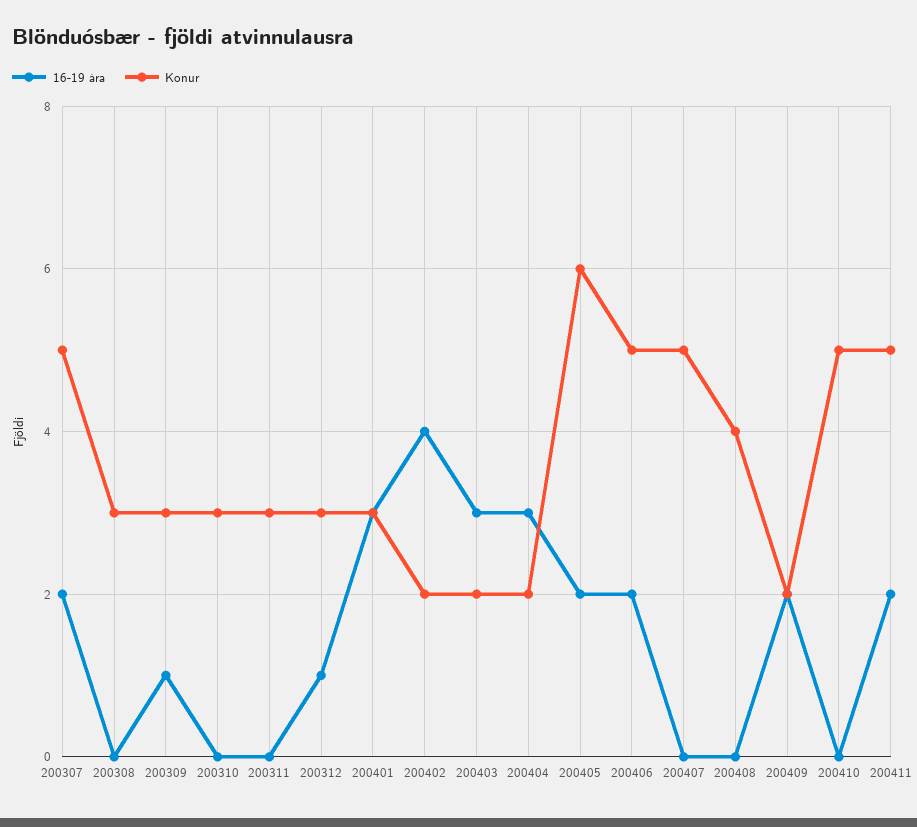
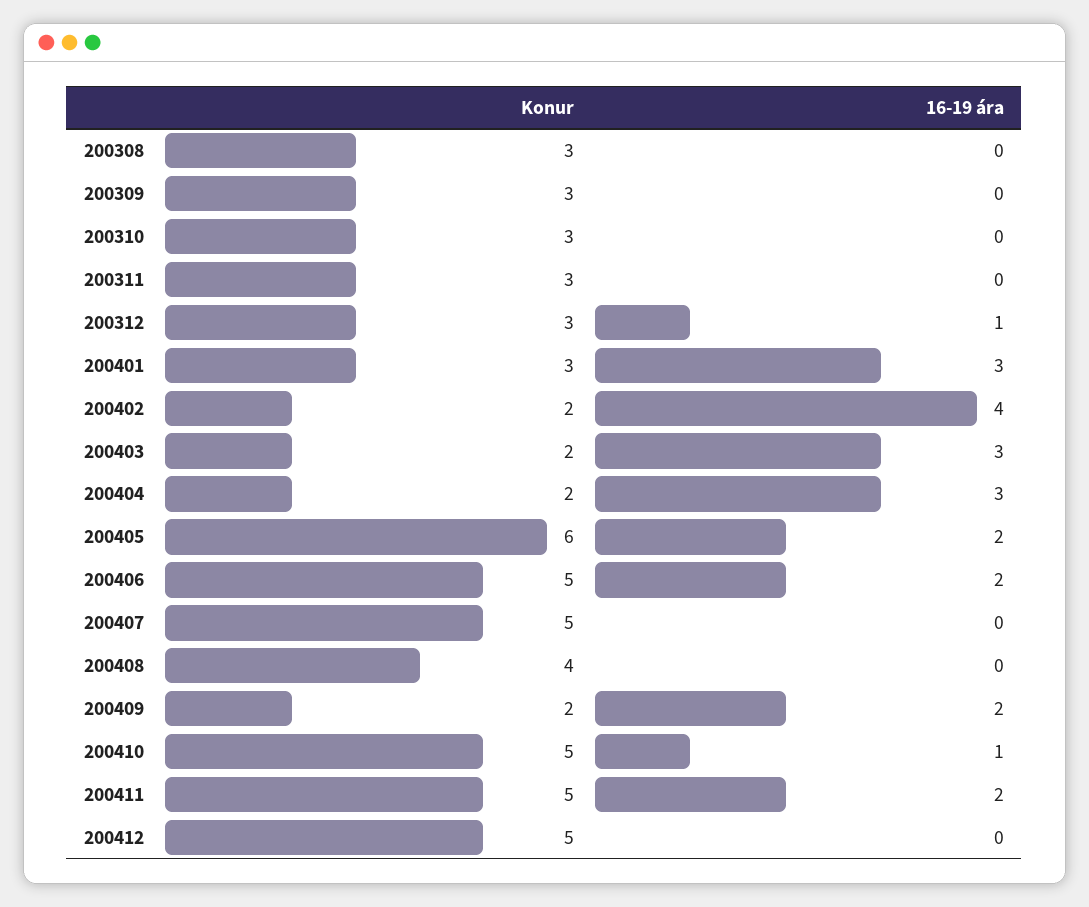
16-19 ára, 200307: 2 -> none
Konur, 200307: 5 -> none
16-19 ára, 200309: 1 -> 0
16-19 ára, 200410: 0 -> 1
Konur, 200412: none -> 5
16-19 ára, 200412: none -> 0

